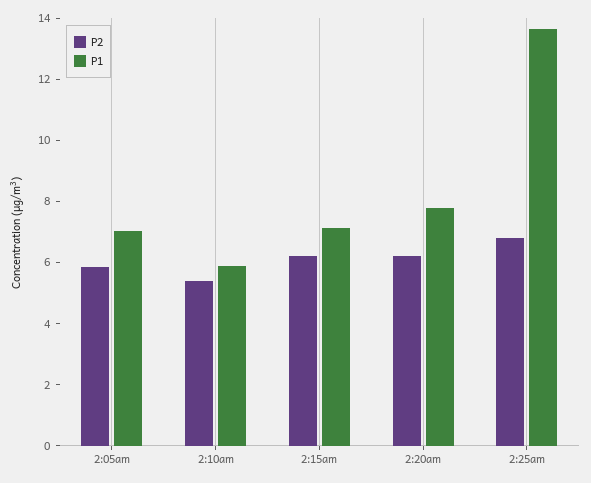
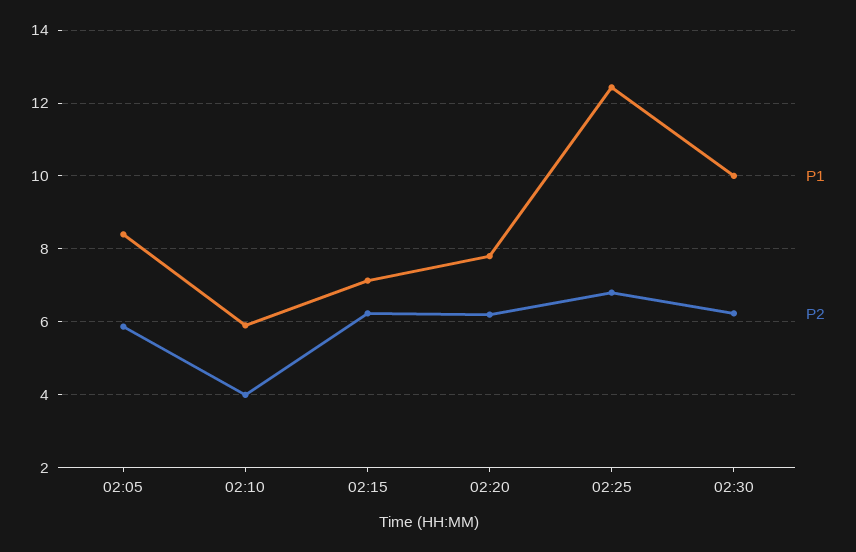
P1, 2:05am: 7 -> 8.4
P2, 2:10am: 5.5 -> 4
P1, 2:25am: 13.5 -> 12.4
P1, 02:30: none -> 10
P2, 02:30: none -> 6.2

